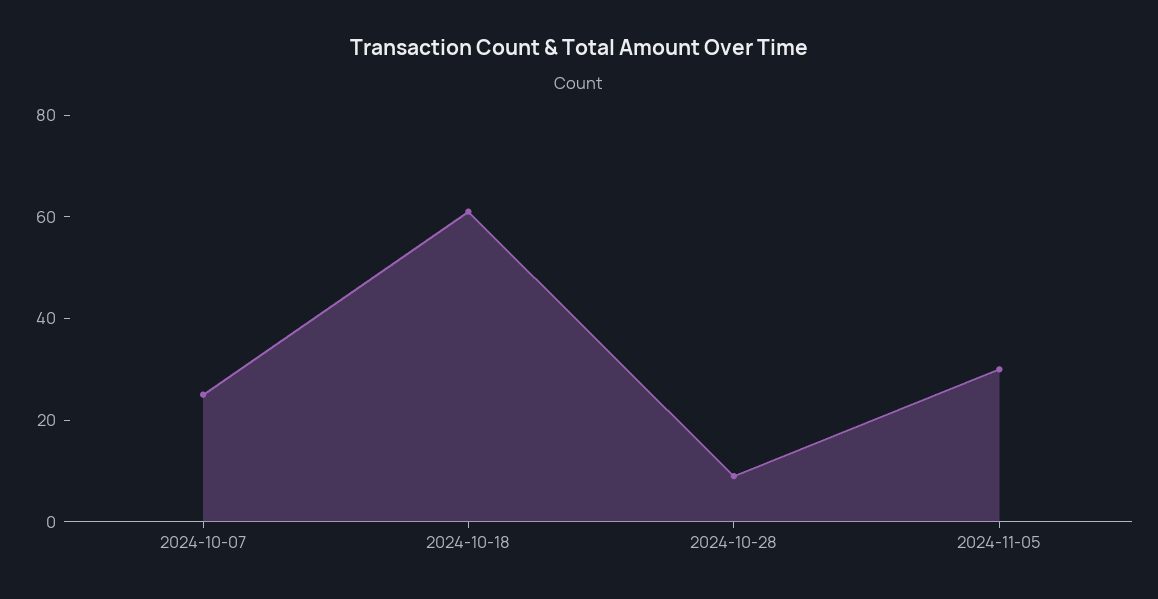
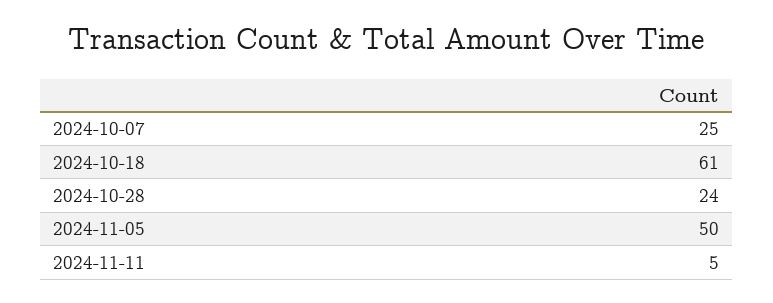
2024-10-28: 10 -> 24
2024-11-05: 30 -> 50
2024-11-11: none -> 5

